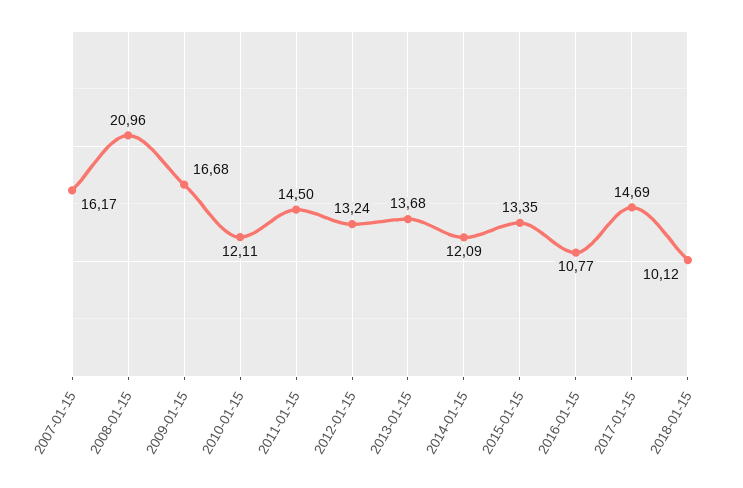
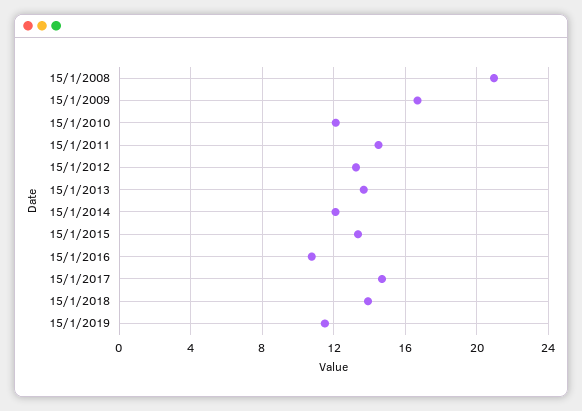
2007-01-15: 16.17 -> none
2018-01-15: 10.12 -> 14
15/1/2019: none -> 11.5

